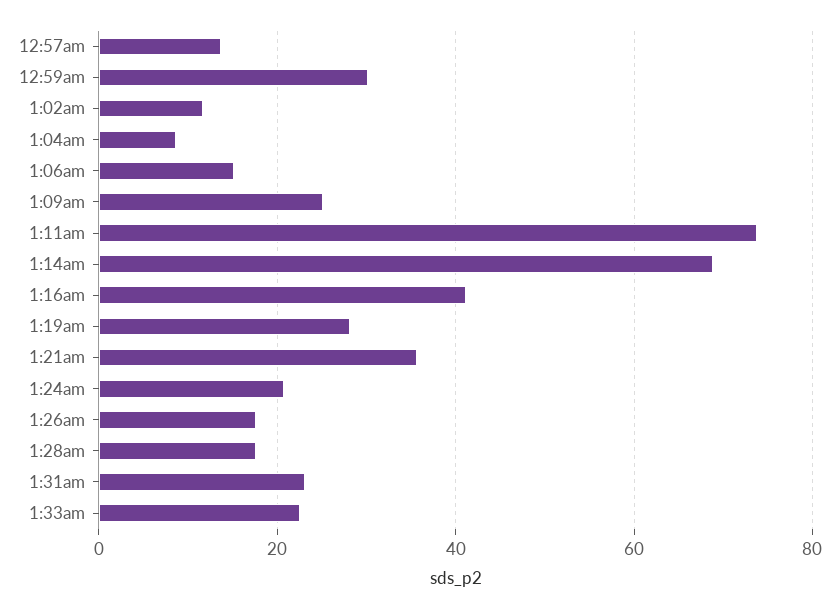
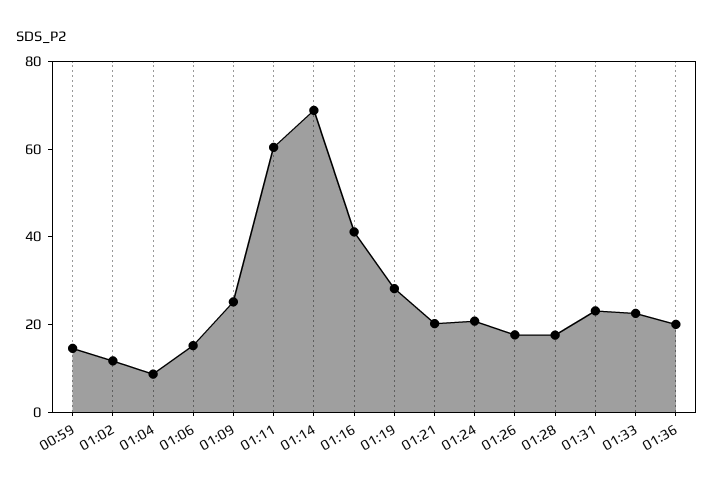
12:57am: 14 -> none
12:59am: 30 -> 15
1:11am: 74 -> 60
1:21am: 36 -> 20
01:36: none -> 20

